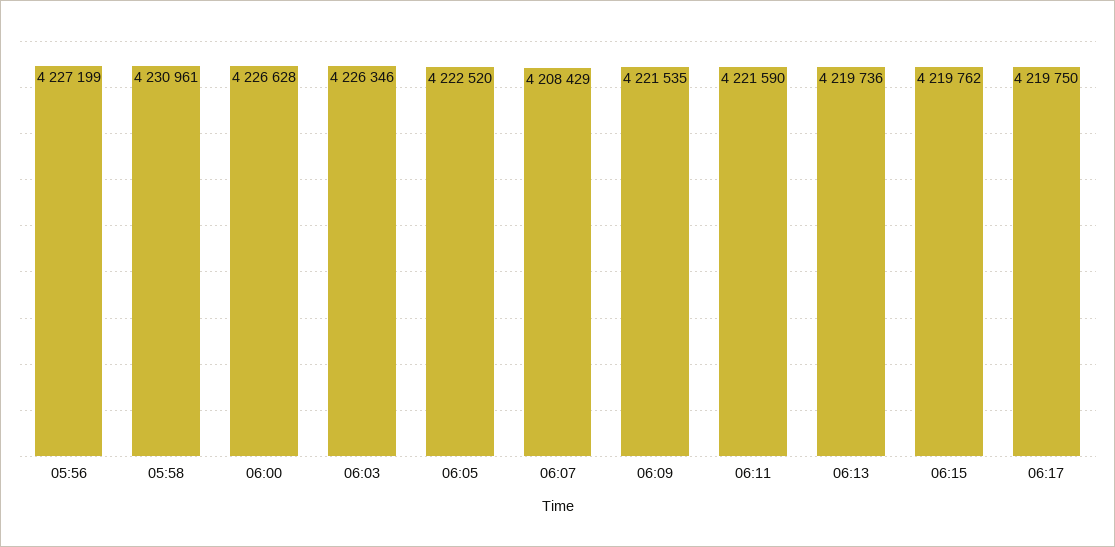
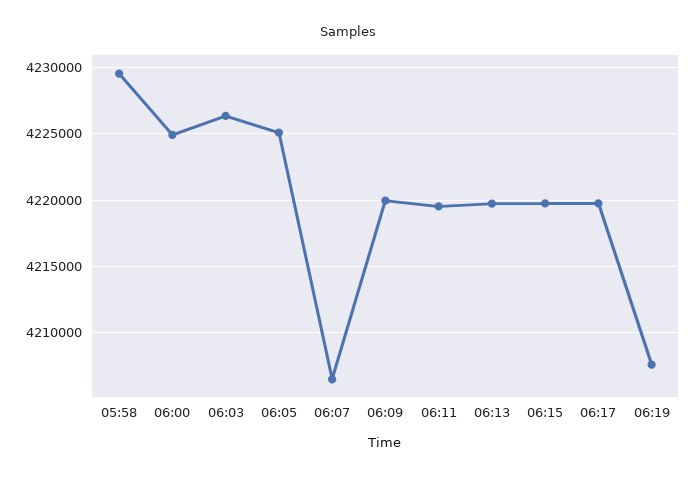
05:56: 4227199 -> none
05:58: 4230961 -> 4229500
06:00: 4226628 -> 4225000
06:05: 4222520 -> 4225000
06:07: 4208429 -> 4206500
06:09: 4221535 -> 4220000
06:11: 4221590 -> 4219500
06:19: none -> 4207500

